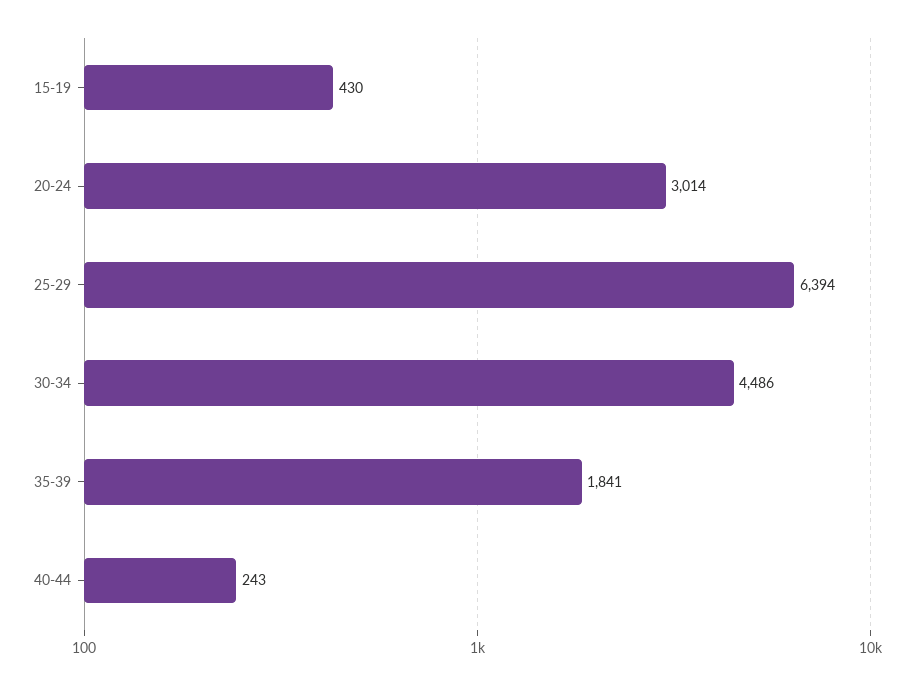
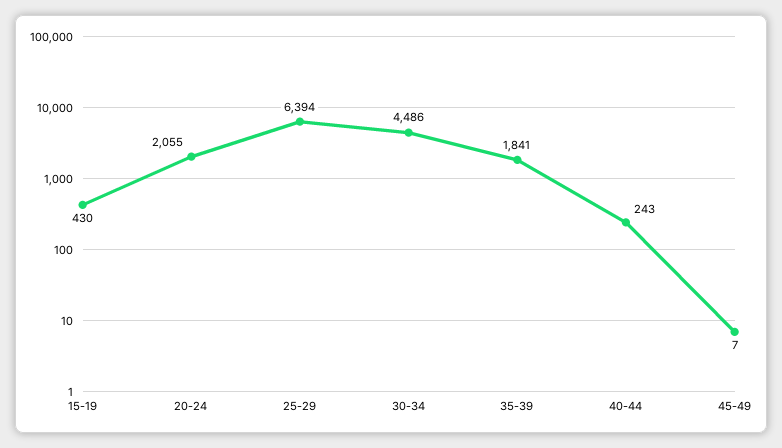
20-24: 3014 -> 2055
45-49: none -> 7

